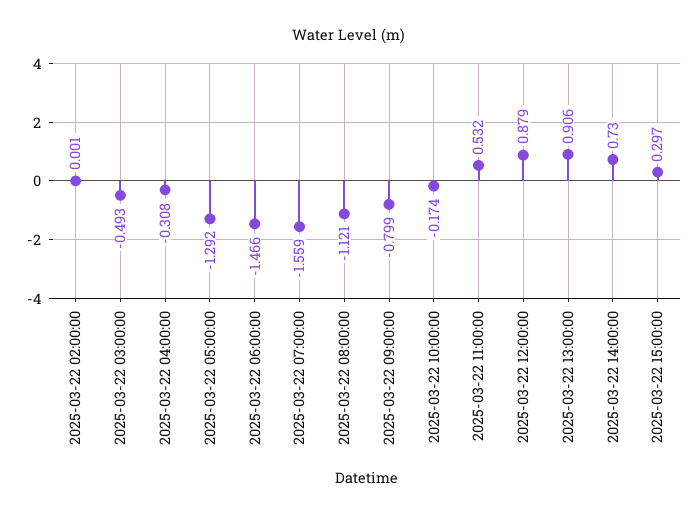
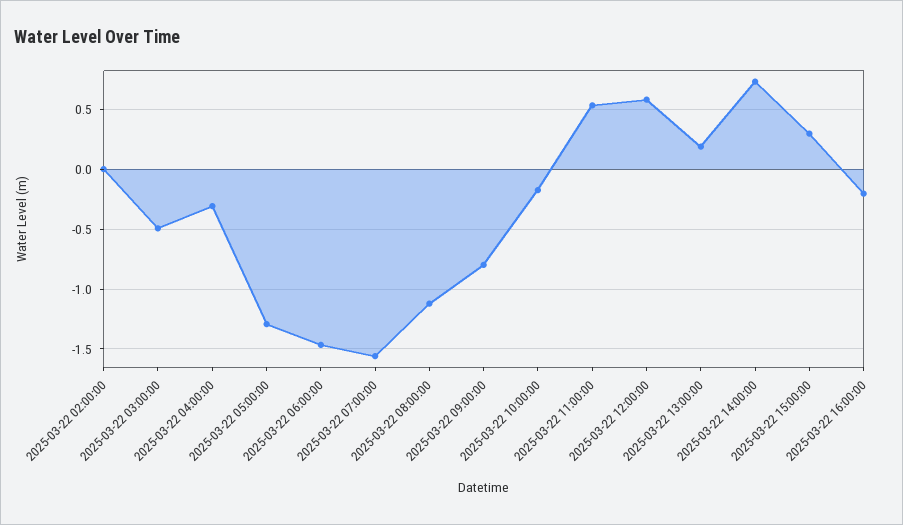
2025-03-22 12:00:00: 0.879 -> 0.6
2025-03-22 13:00:00: 0.906 -> 0.2
2025-03-22 16:00:00: none -> -0.2

